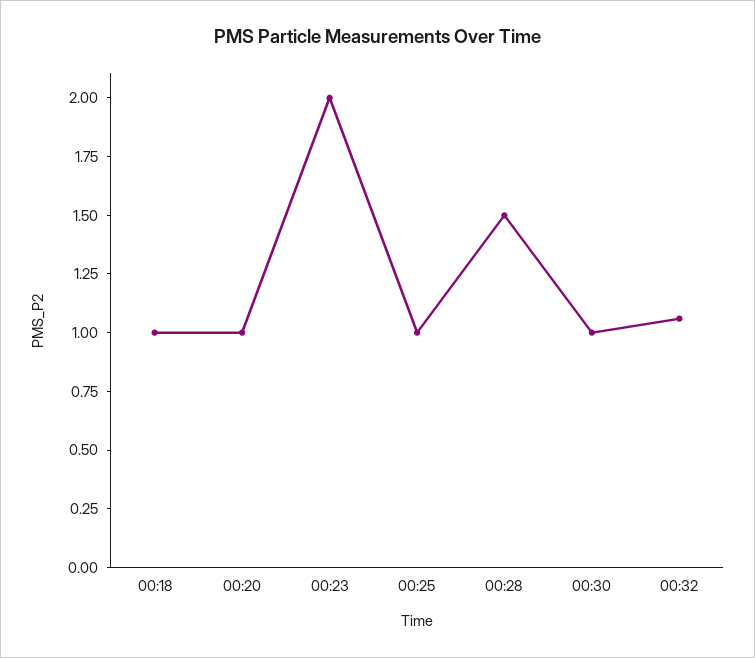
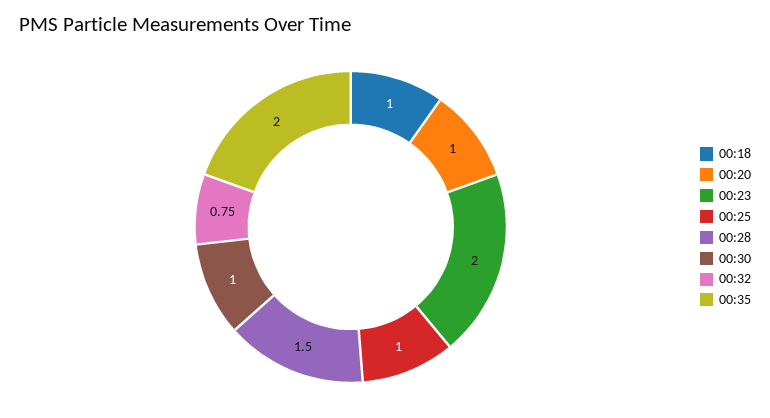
00:32: 1.05 -> 0.75
00:35: none -> 2

